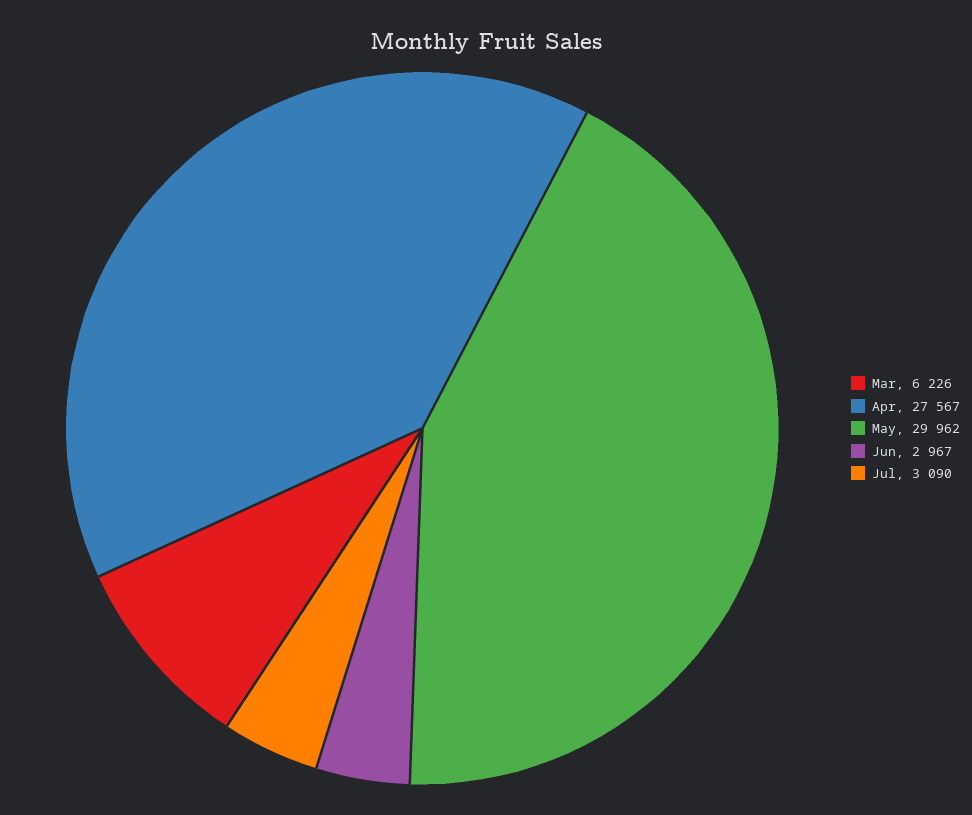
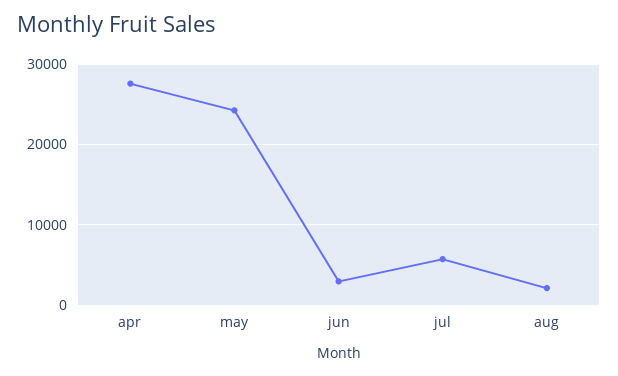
Mar: 6226 -> none
May: 29962 -> 24000
Jul: 3090 -> 6000
aug: none -> 2000

